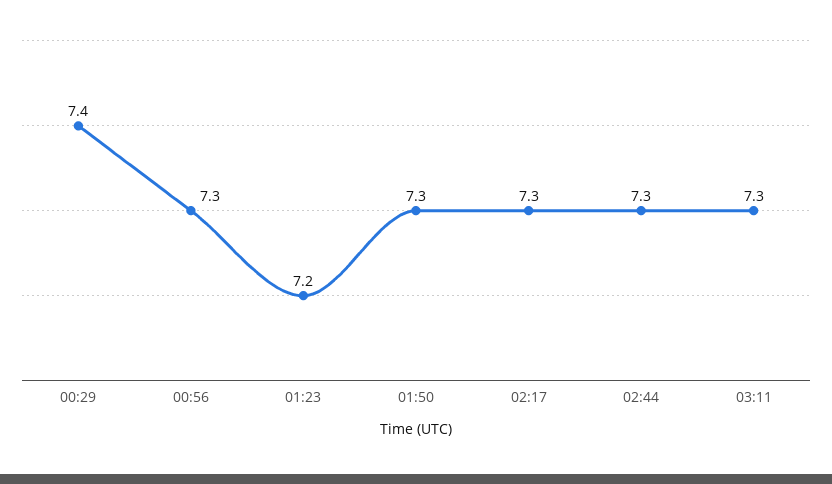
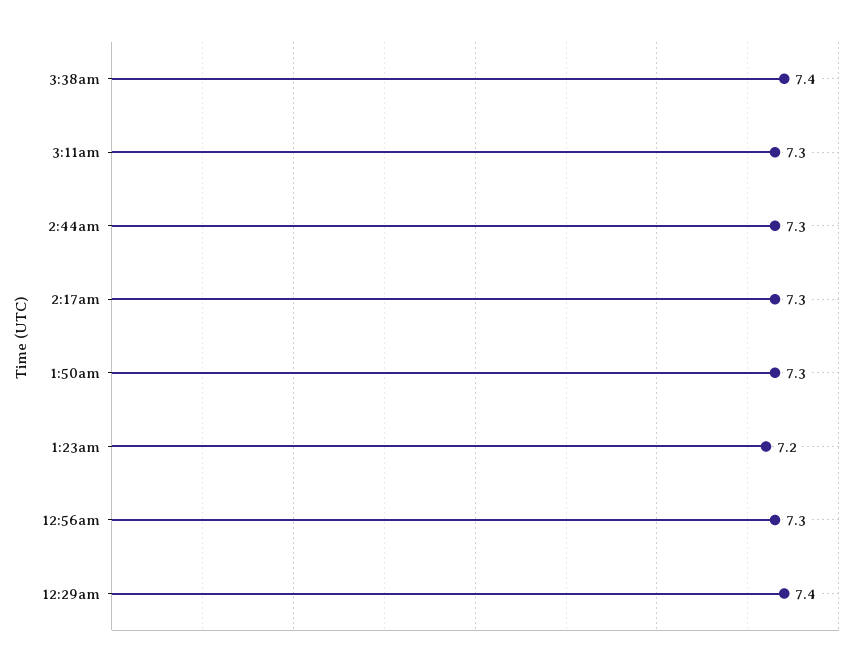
3:38am: none -> 7.4

